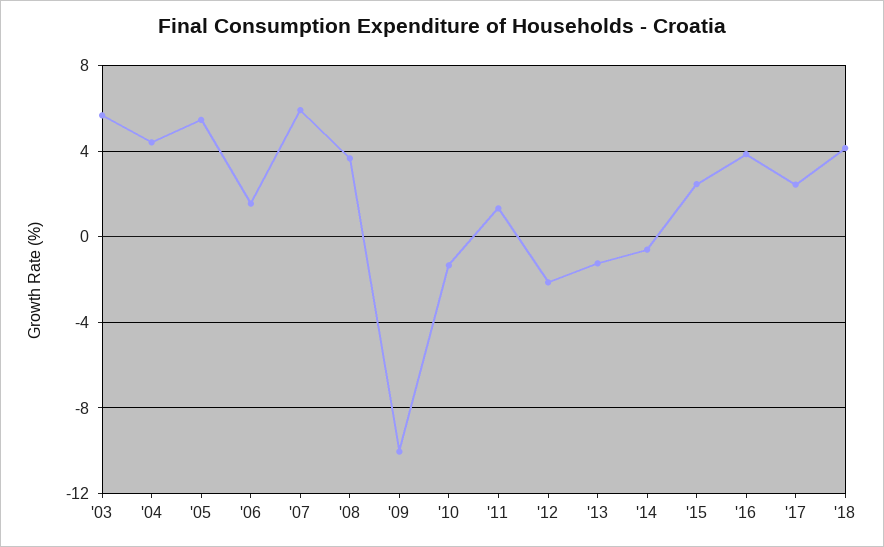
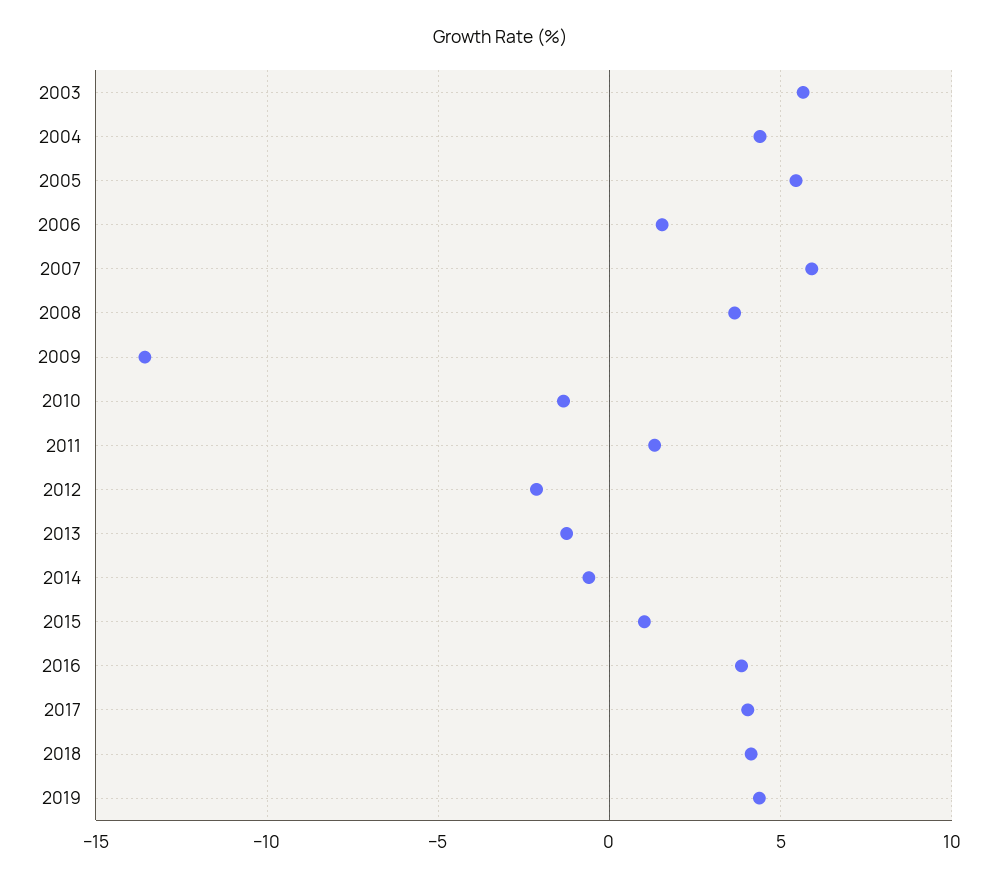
'09: -10 -> -13.5
'15: 2.5 -> 1
'17: 2.5 -> 4
2019: none -> 4.5

